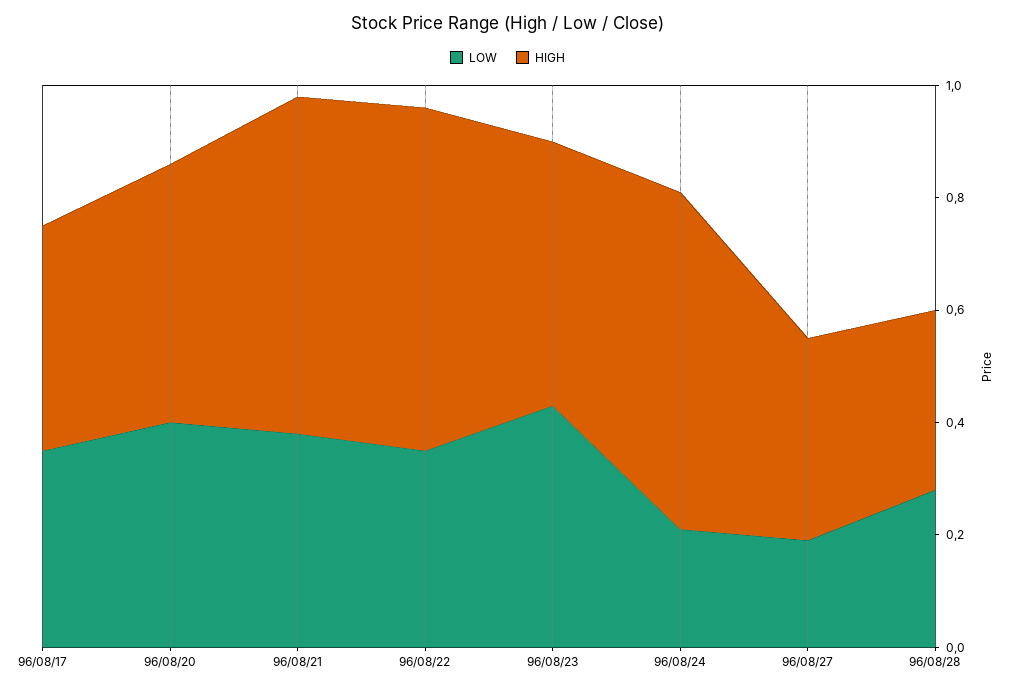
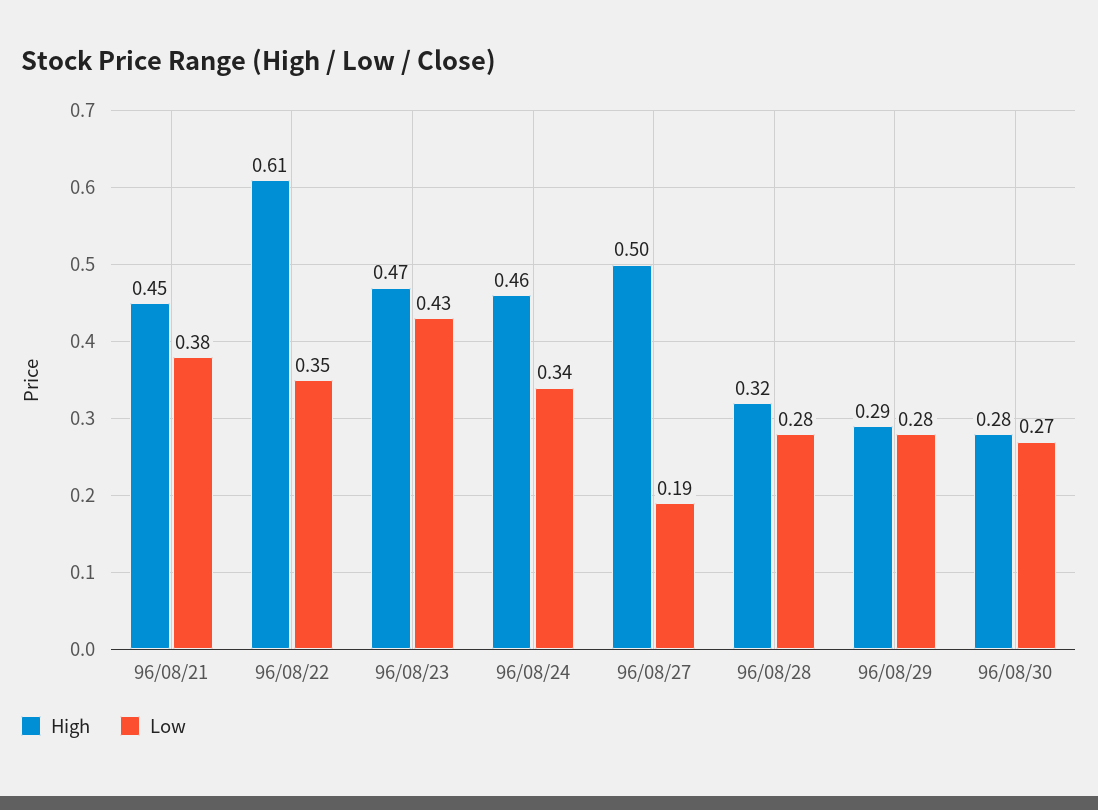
LOW, 96/08/17: 0.35 -> none
HIGH, 96/08/17: 0.4 -> none
LOW, 96/08/20: 0.4 -> none
HIGH, 96/08/20: 0.45 -> none
HIGH, 96/08/21: 0.6 -> 0.45
LOW, 96/08/24: 0.2 -> 0.34
HIGH, 96/08/24: 0.6 -> 0.46
HIGH, 96/08/27: 0.35 -> 0.5
HIGH, 96/08/29: none -> 0.29
LOW, 96/08/29: none -> 0.28
HIGH, 96/08/30: none -> 0.28
LOW, 96/08/30: none -> 0.27

